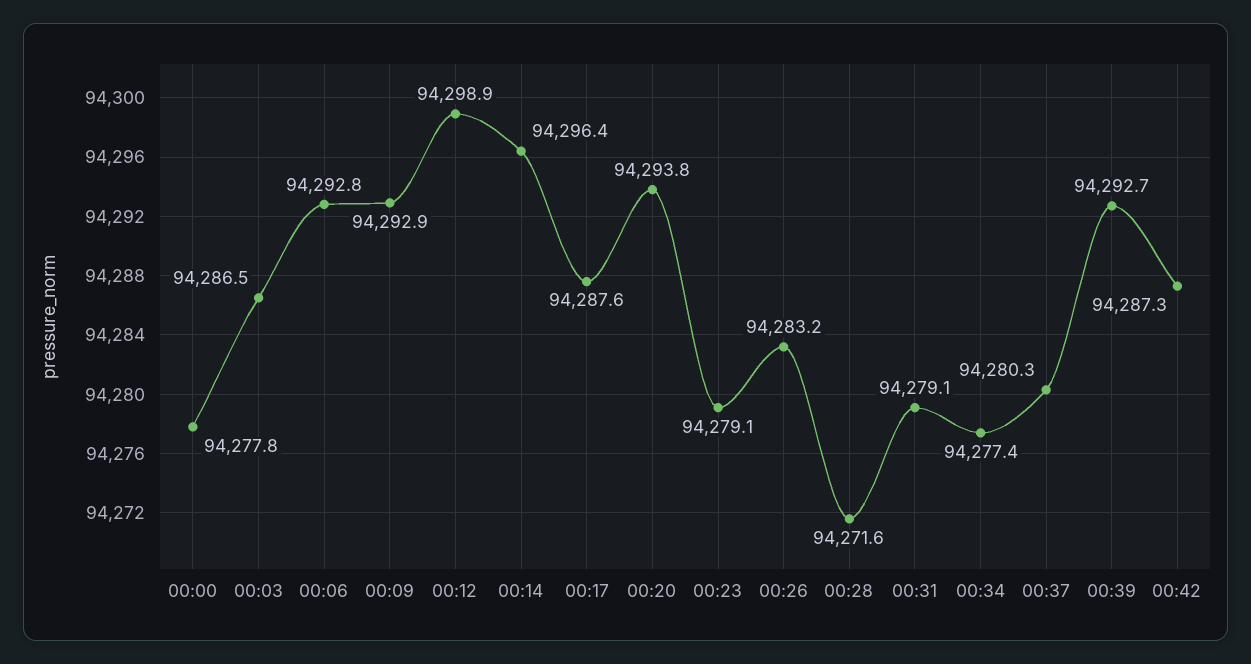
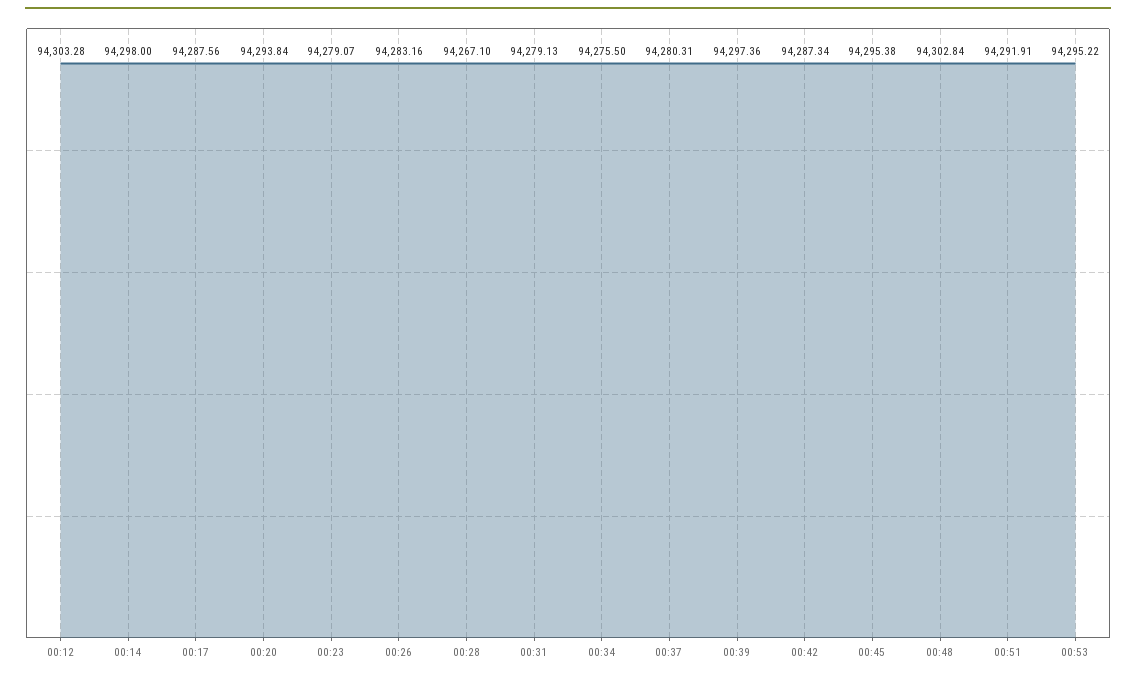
00:00: 94277.8 -> none
00:03: 94286.5 -> none
00:06: 94292.8 -> none
00:09: 94292.9 -> none
00:12: 94298.9 -> 94303.28
00:14: 94296.4 -> 94298
00:28: 94271.6 -> 94267.1
00:34: 94277.4 -> 94275.5
00:39: 94292.7 -> 94297.36
00:45: none -> 94295.38
00:48: none -> 94302.84
00:51: none -> 94291.91
00:53: none -> 94295.22

